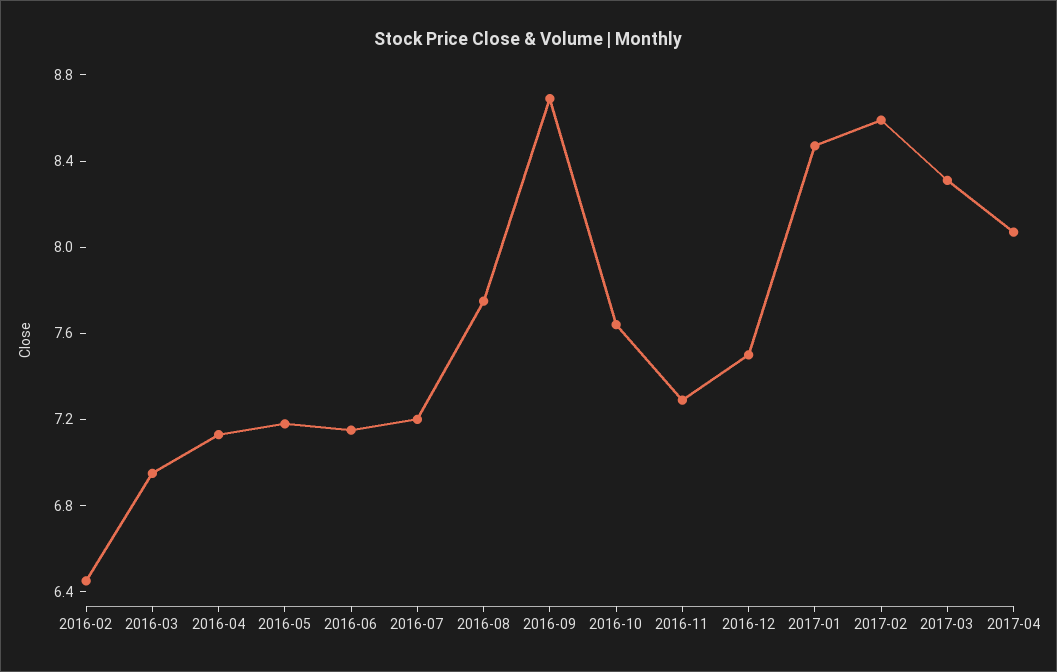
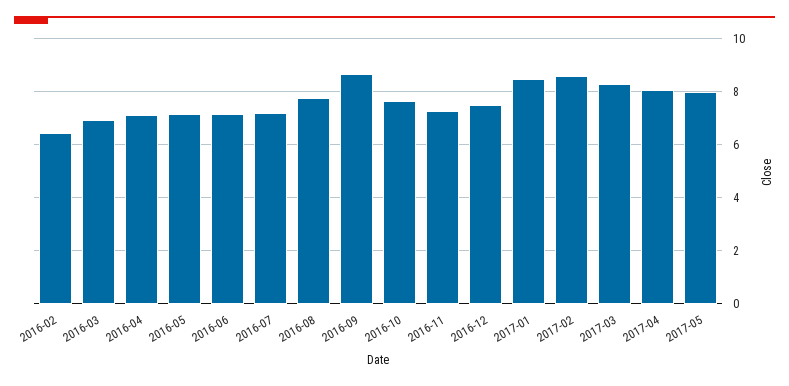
2017-05: none -> 8

